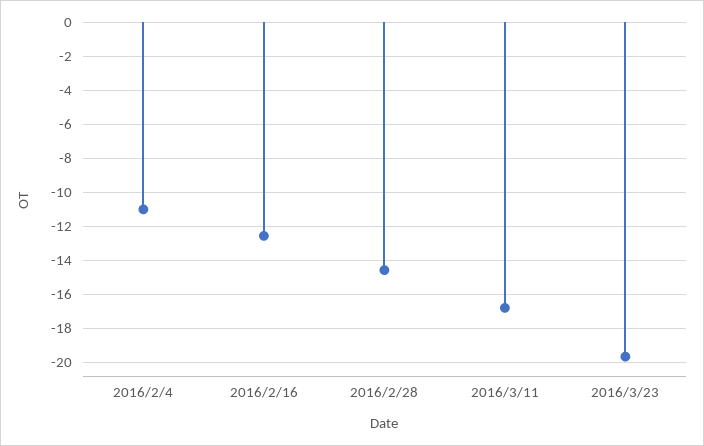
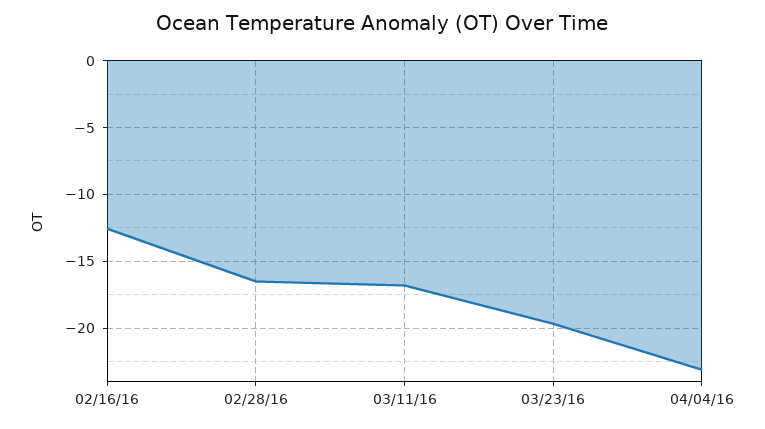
2016/2/4: -11 -> none
2016/2/28: -14.5 -> -16.5
04/04/16: none -> -23

